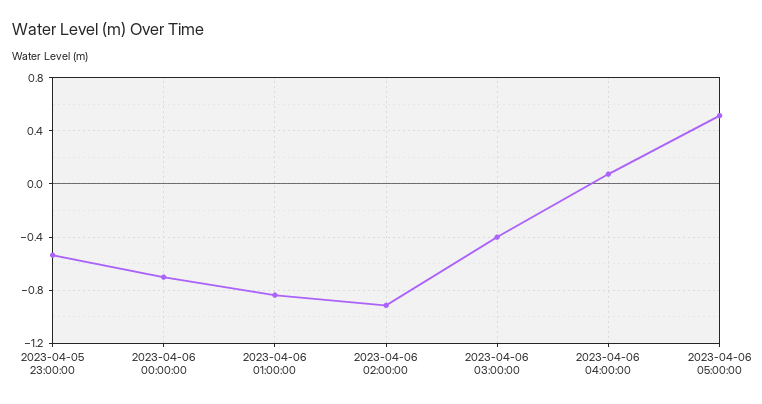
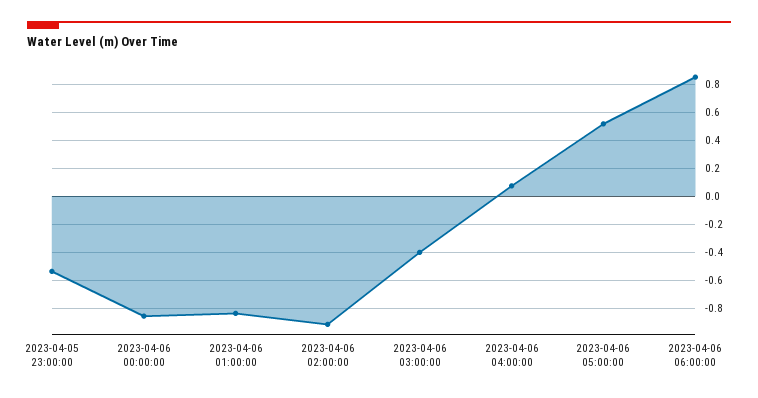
2023-04-06 00:00:00: -0.7 -> -0.85
2023-04-06 06:00:00: none -> 0.85

